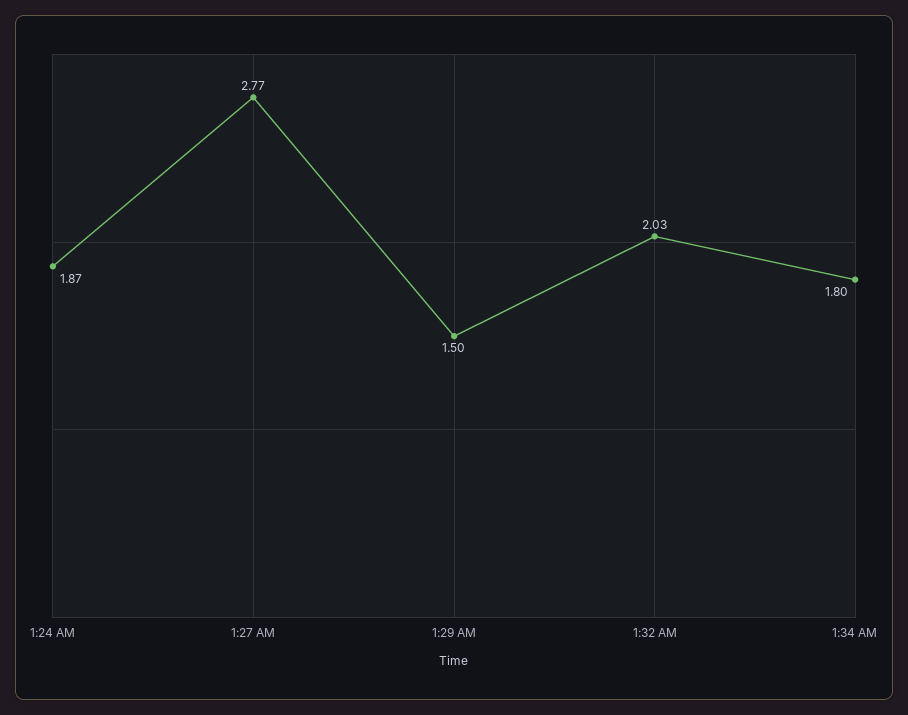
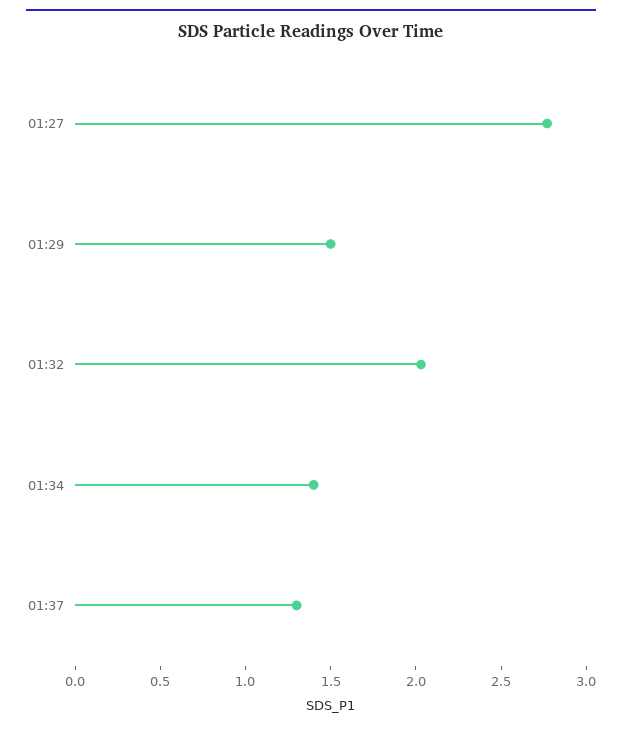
1:24 AM: 1.87 -> none
1:34 AM: 1.8 -> 1.4
01:37: none -> 1.3

